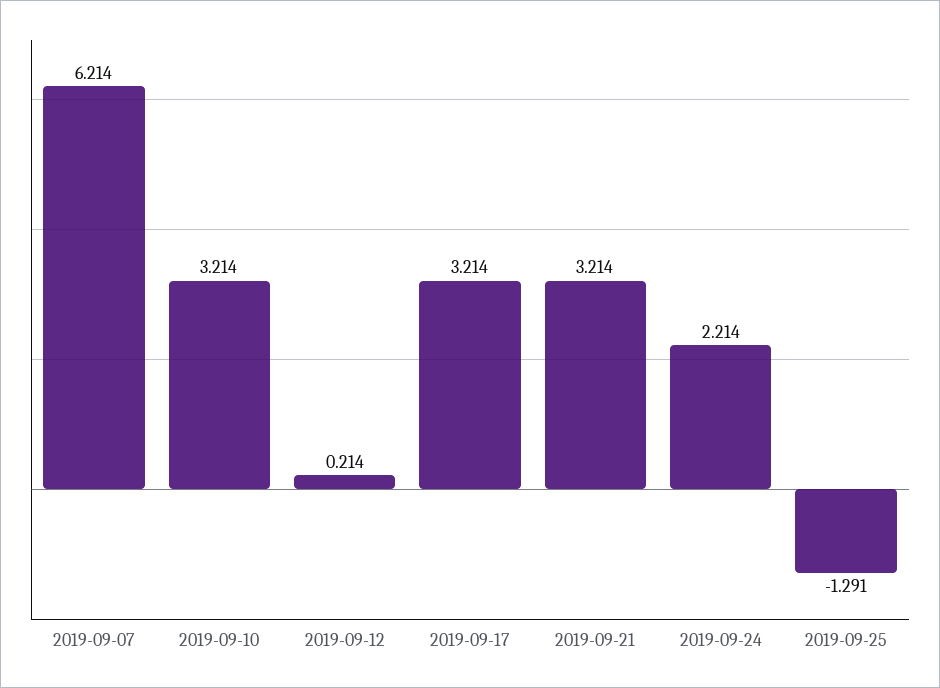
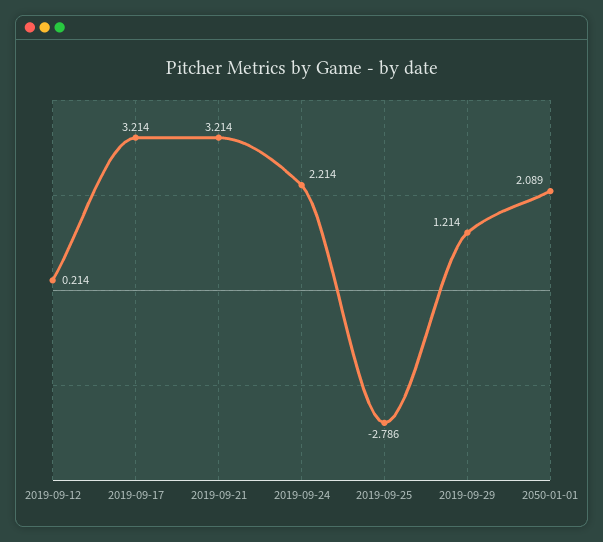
2019-09-07: 6.214 -> none
2019-09-10: 3.214 -> none
2019-09-25: -1.291 -> -2.786
2019-09-29: none -> 1.214
2050-01-01: none -> 2.089

